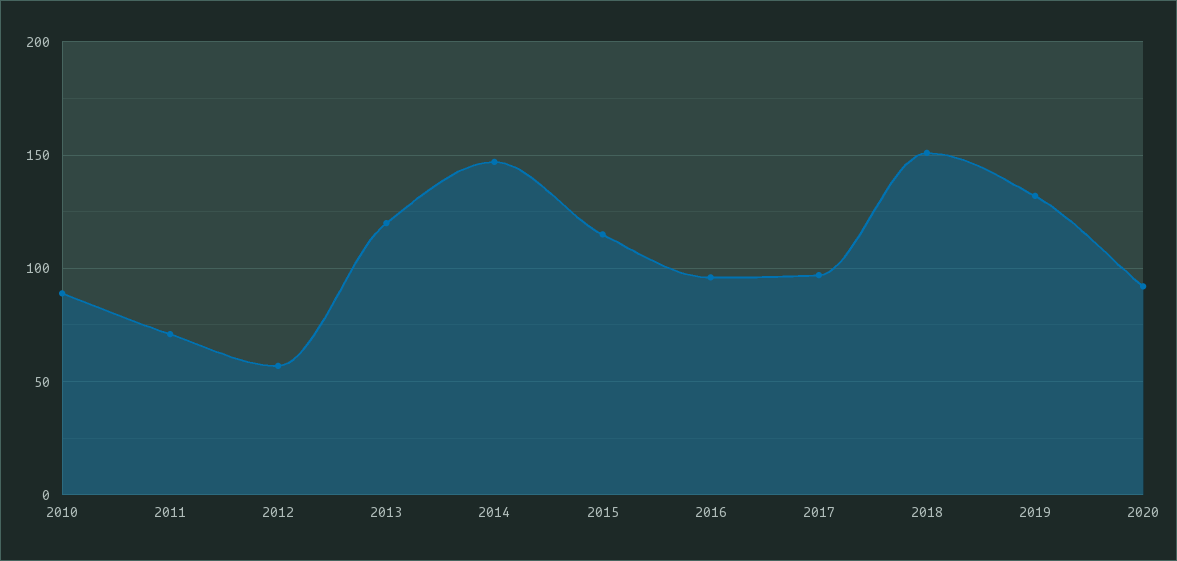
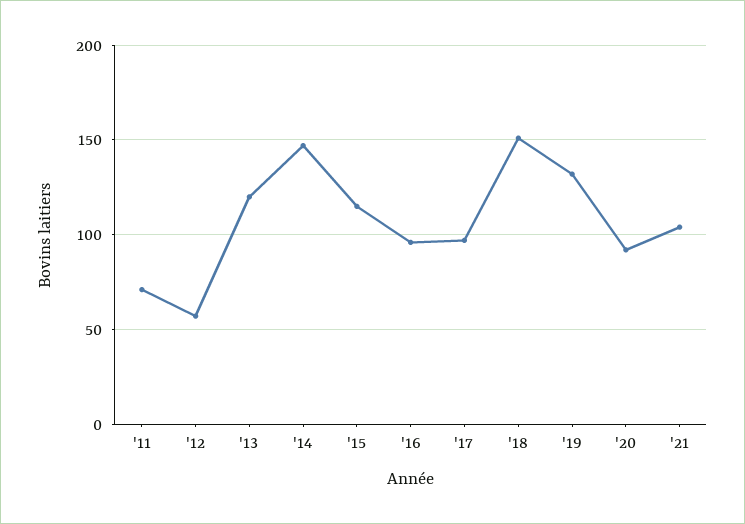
2010: 90 -> none
'21: none -> 105

